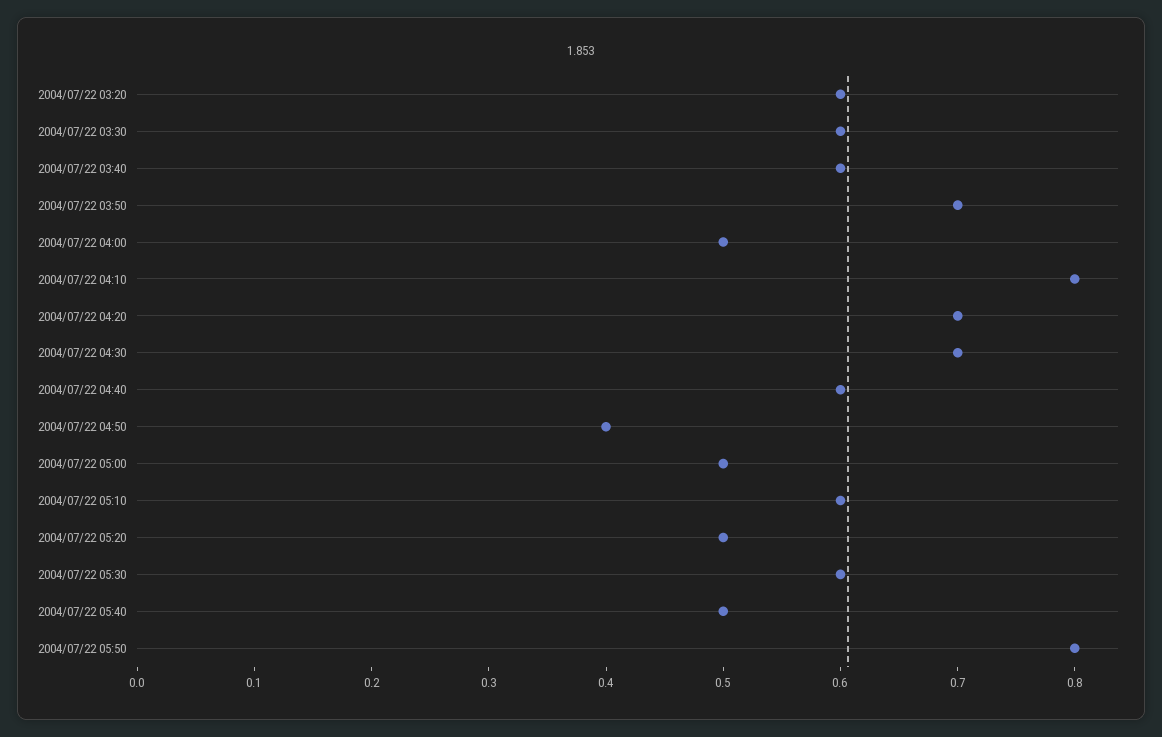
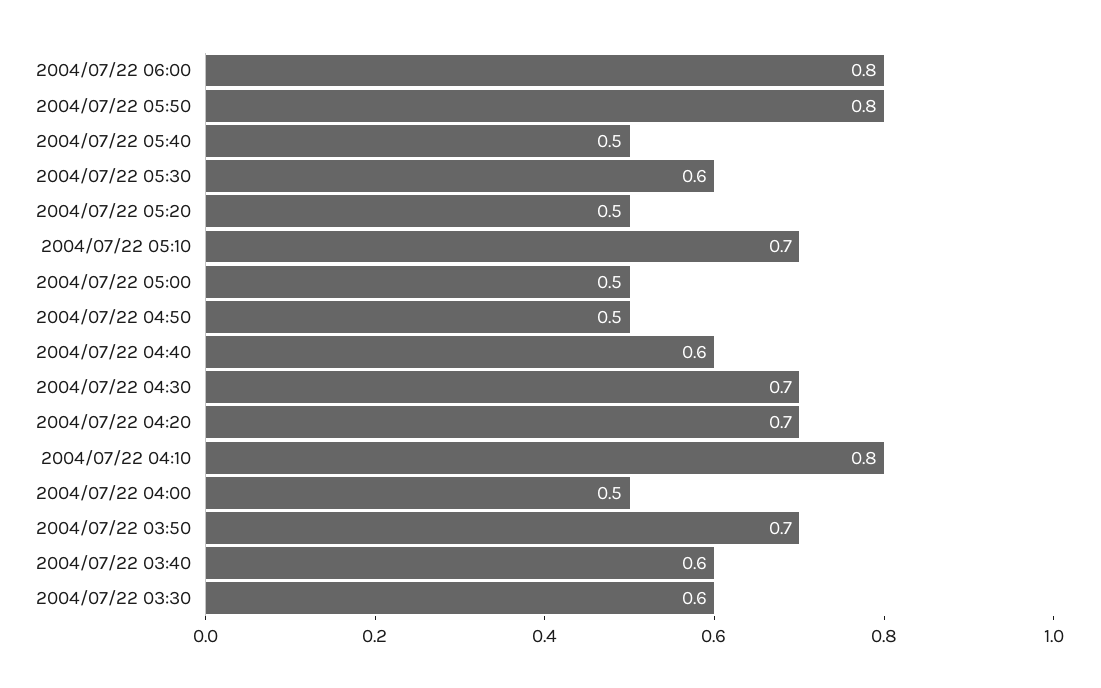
2004/07/22 03:20: 0.6 -> none
2004/07/22 04:50: 0.4 -> 0.5
2004/07/22 05:10: 0.6 -> 0.7
2004/07/22 06:00: none -> 0.8

